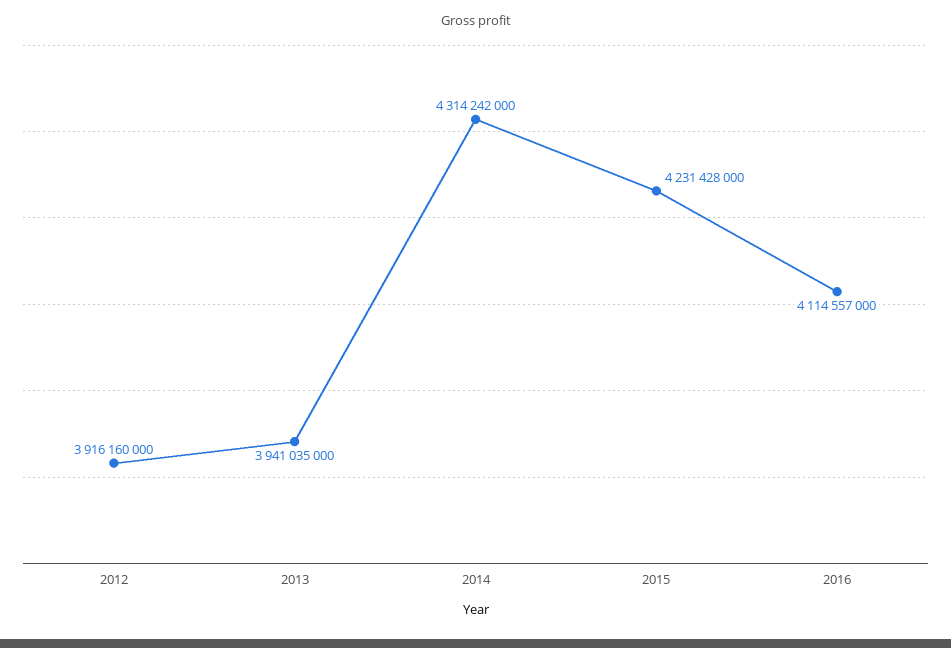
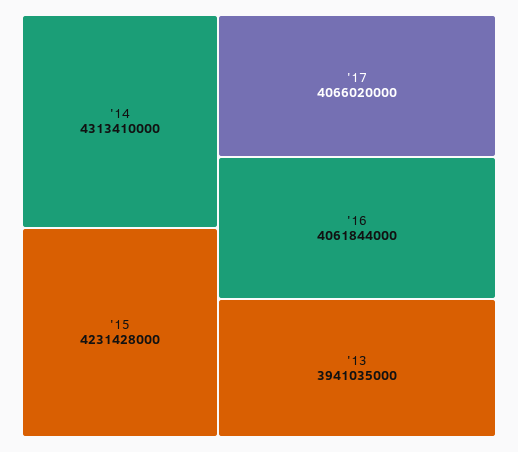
2012: 3916160000 -> none
2014: 4314242000 -> 4313410000
2016: 4114557000 -> 4061844000
'17: none -> 4066020000

